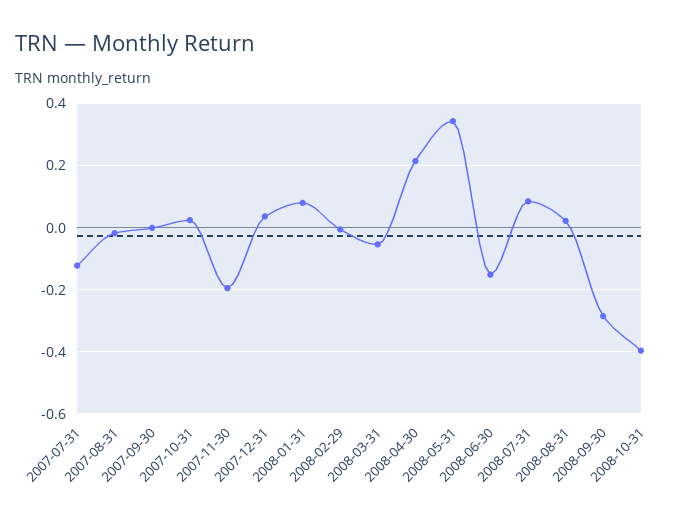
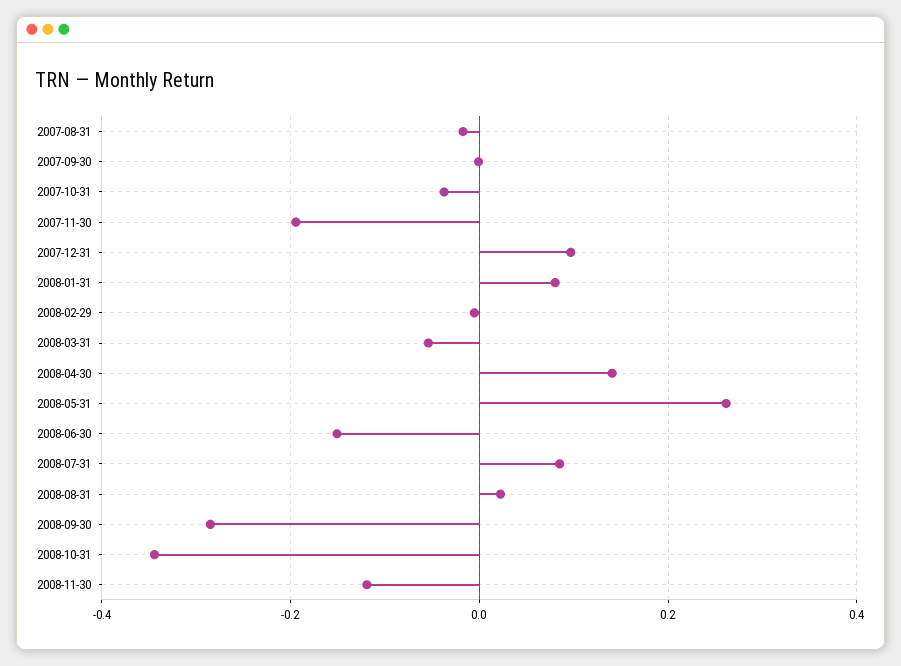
2007-07-31: -0.12 -> none
2007-10-31: 0.02 -> -0.04
2007-12-31: 0.04 -> 0.1
2008-04-30: 0.22 -> 0.14
2008-05-31: 0.34 -> 0.26
2008-10-31: -0.4 -> -0.34
2008-11-30: none -> -0.12

